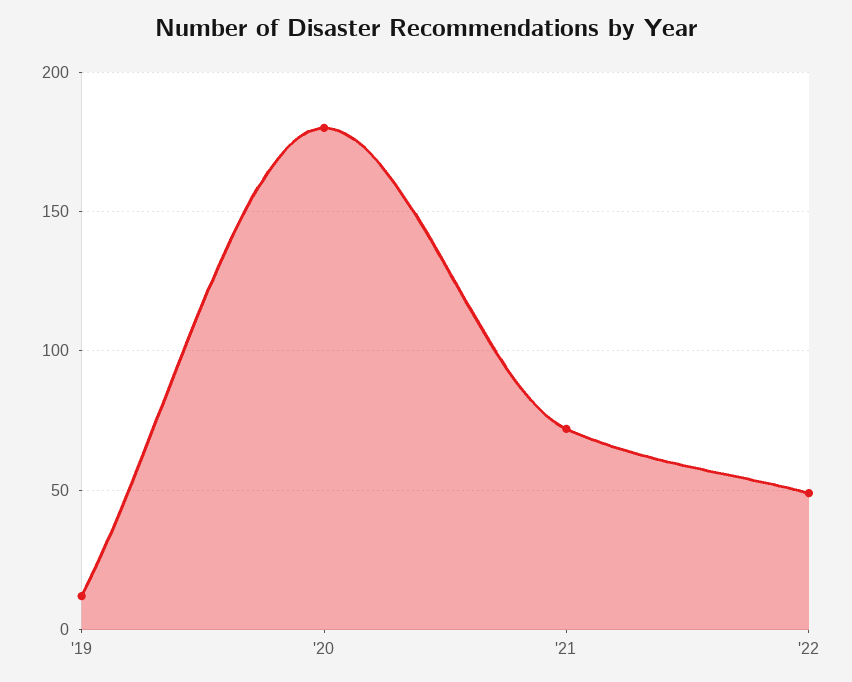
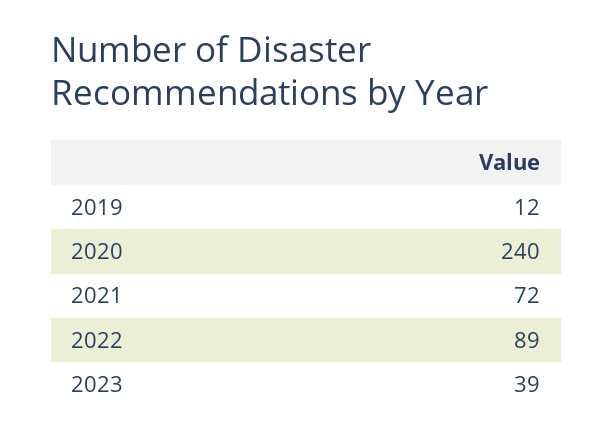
'20: 180 -> 240
'22: 50 -> 89
2023: none -> 39

